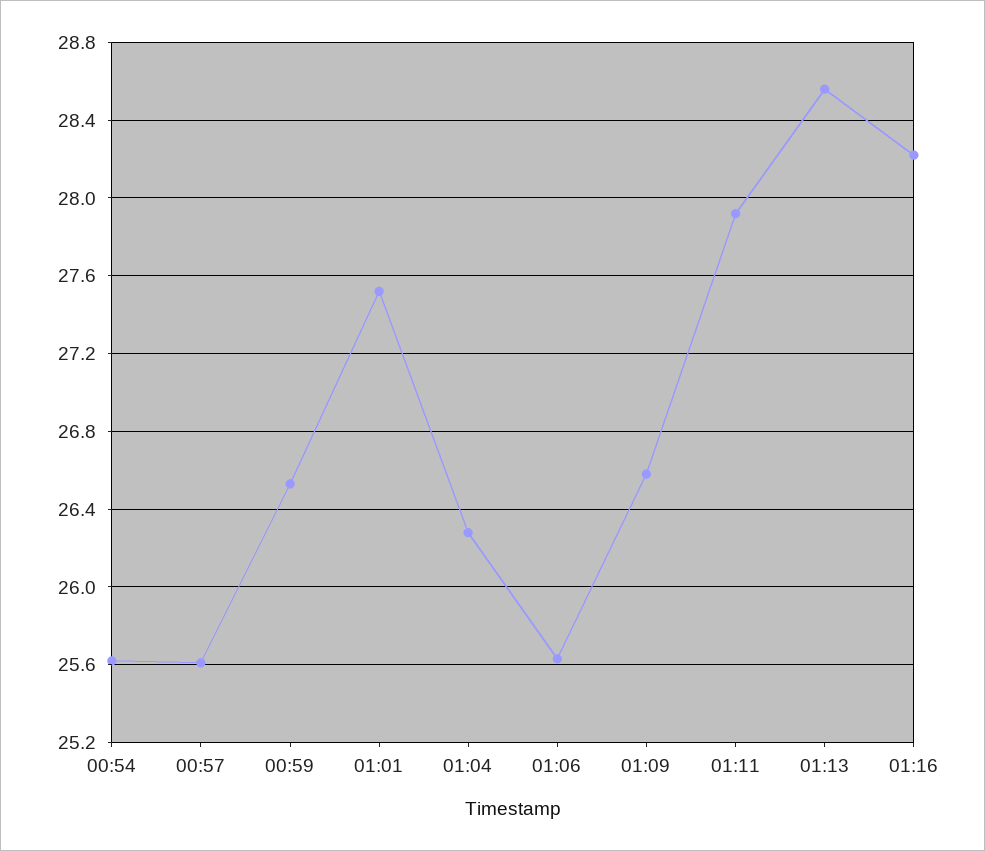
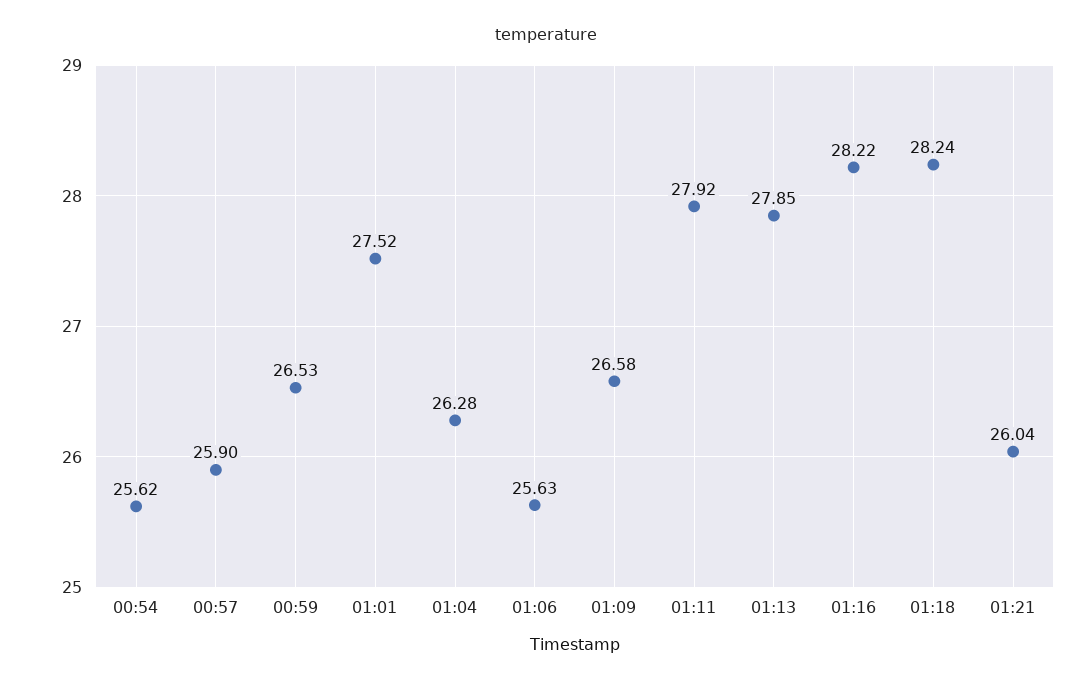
00:57: 25.6 -> 25.9
01:13: 28.55 -> 27.85
01:18: none -> 28.24
01:21: none -> 26.04

